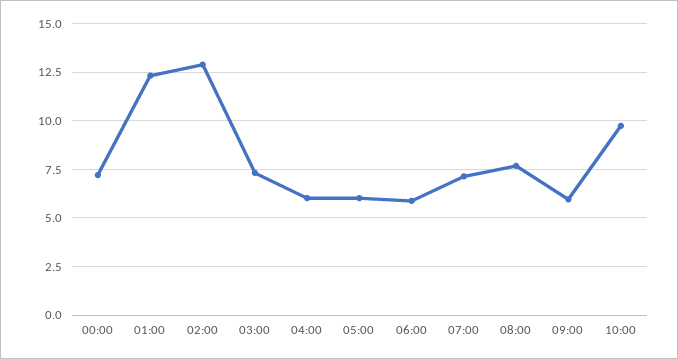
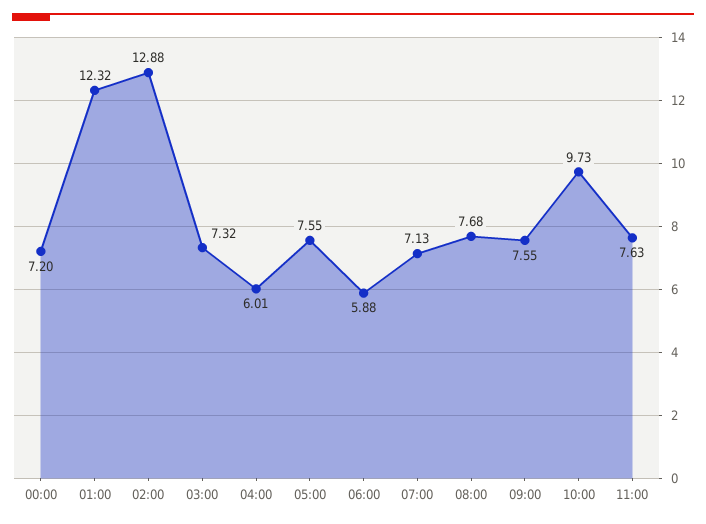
05:00: 6 -> 7.55
09:00: 6 -> 7.55
11:00: none -> 7.63

